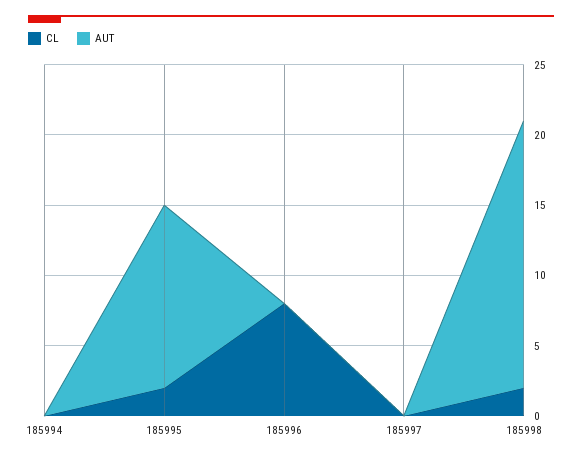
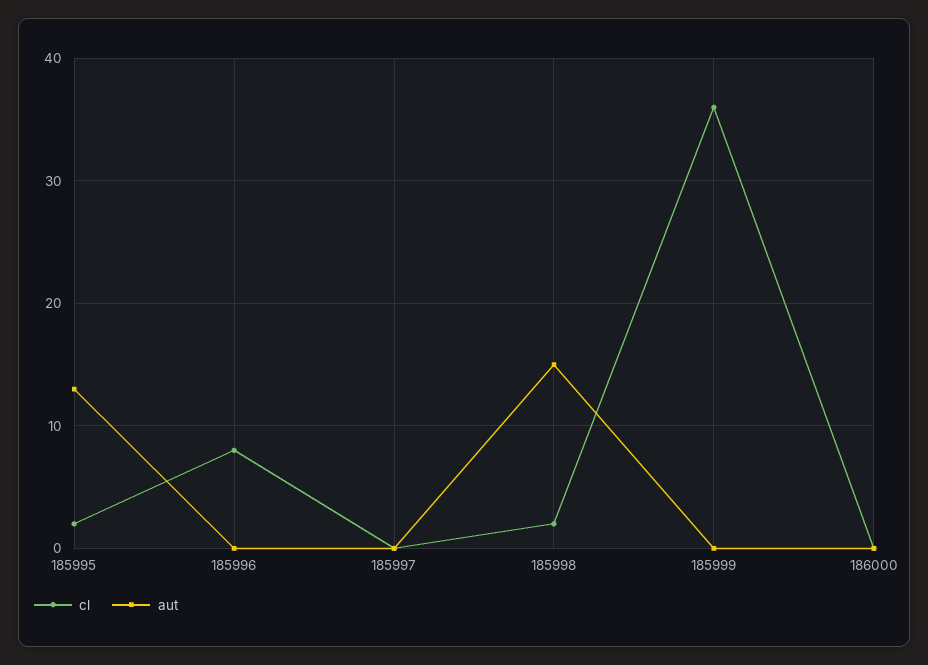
CL, 185994: 0 -> none
AUT, 185994: 0 -> none
AUT, 185998: 19 -> 15
CL, 185999: none -> 36
AUT, 185999: none -> 0
CL, 186000: none -> 0
AUT, 186000: none -> 0

